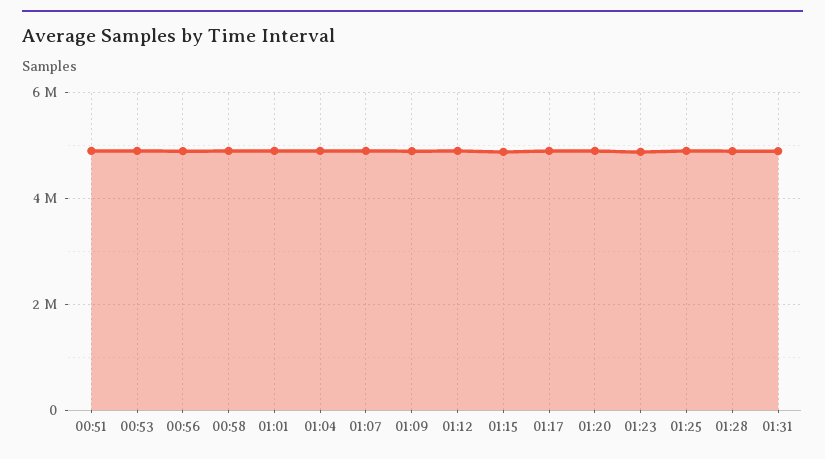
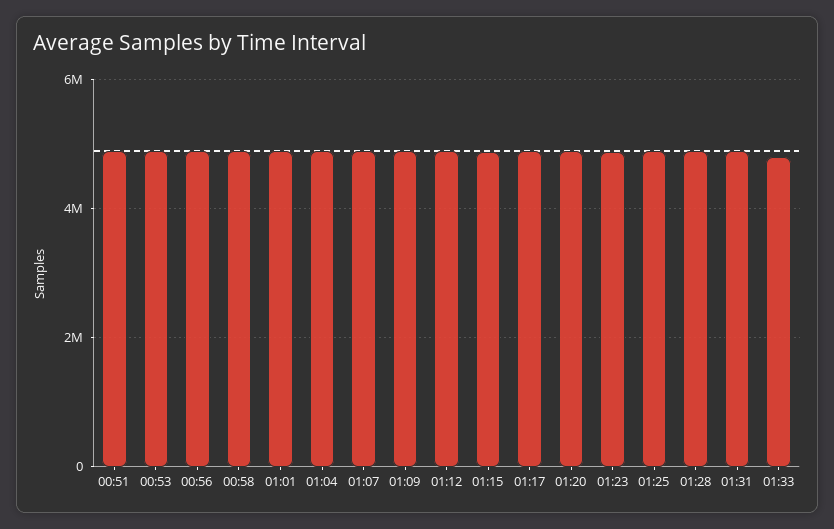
01:33: none -> 4800000

